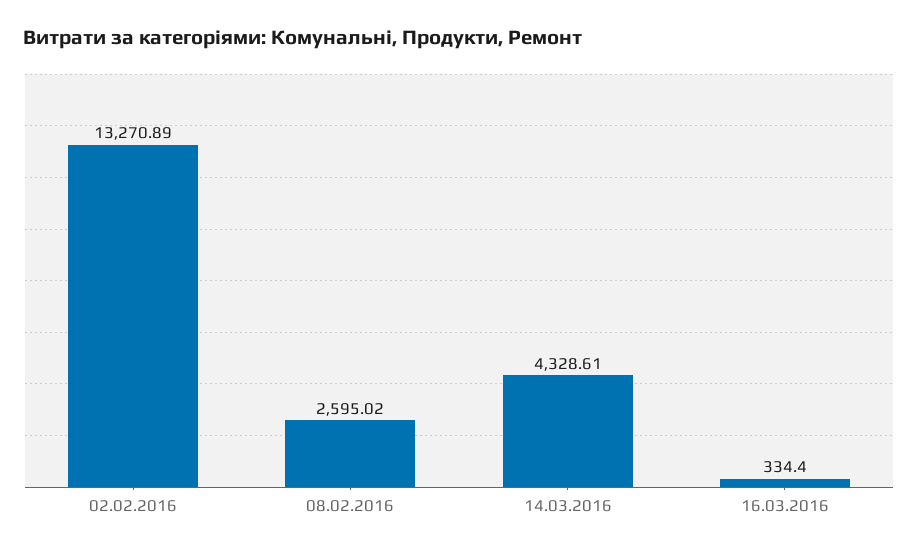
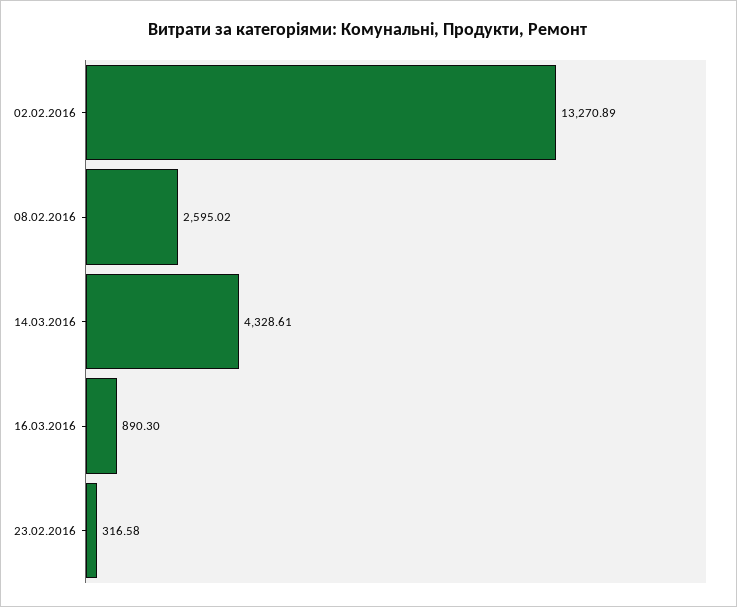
16.03.2016: 334.4 -> 890.3
23.02.2016: none -> 316.58

